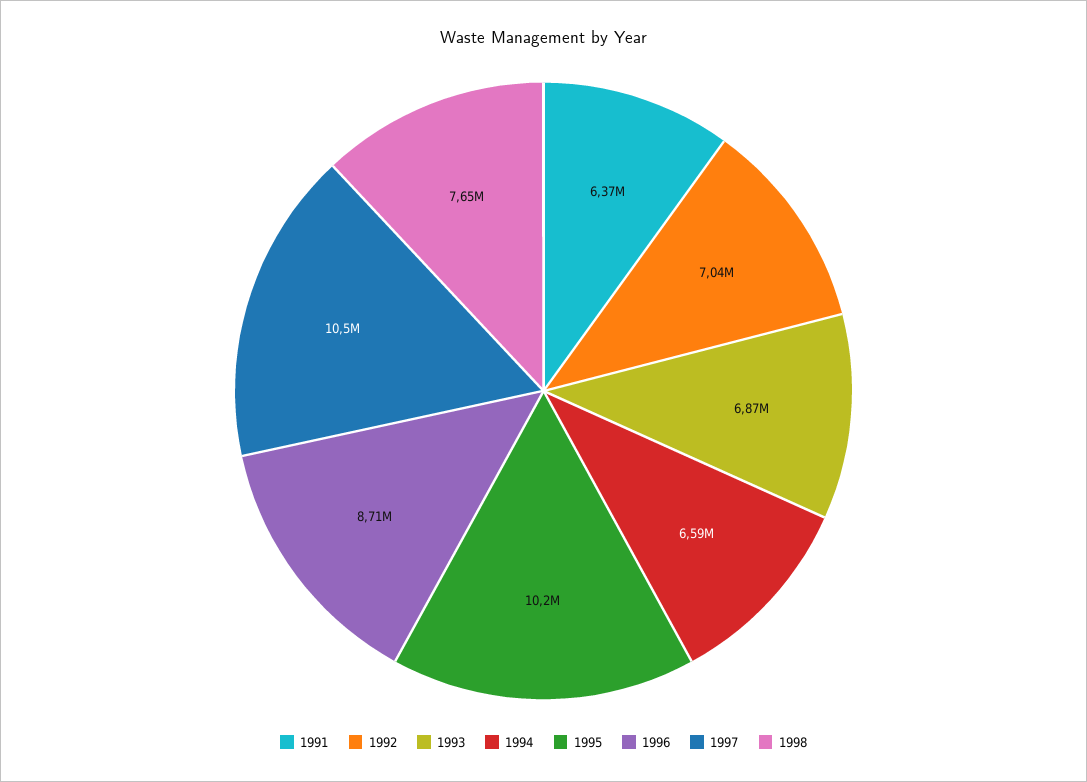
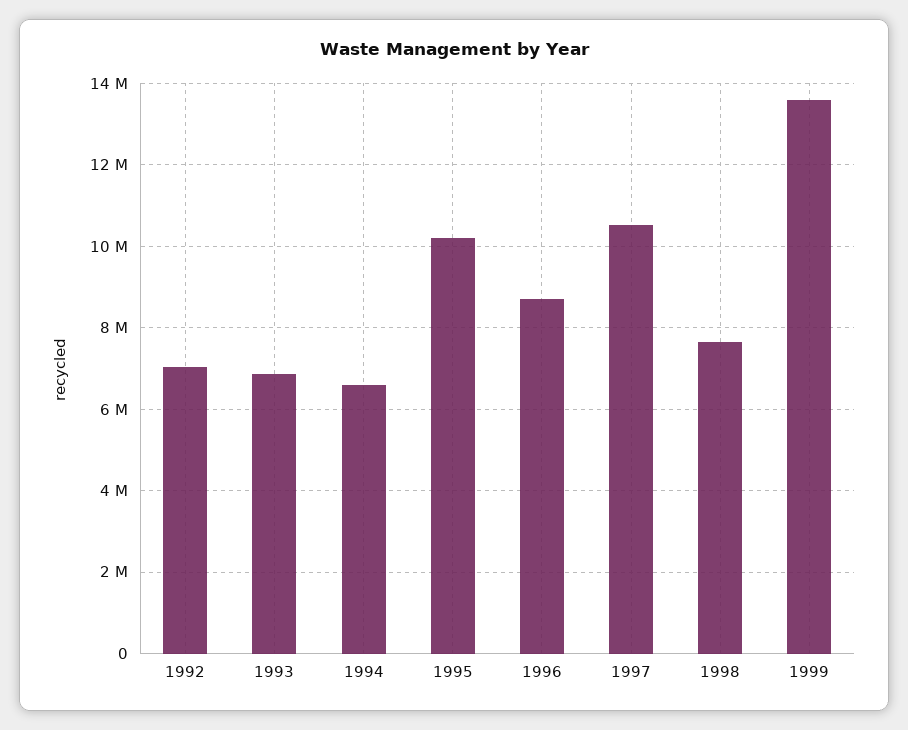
1991: 6370000 -> none
1999: none -> 13600000

